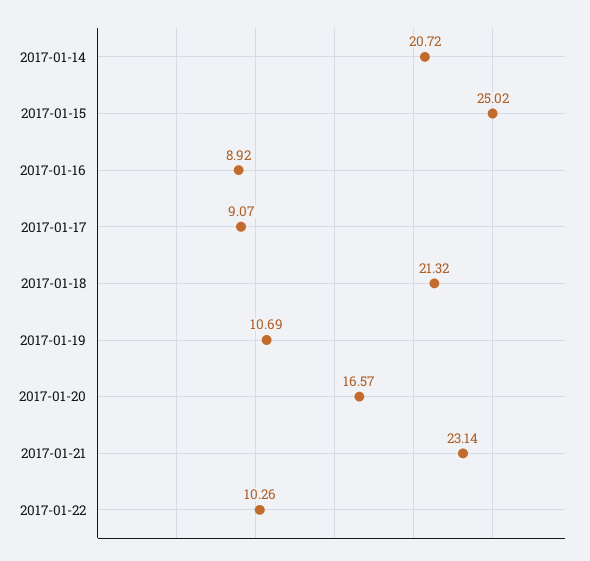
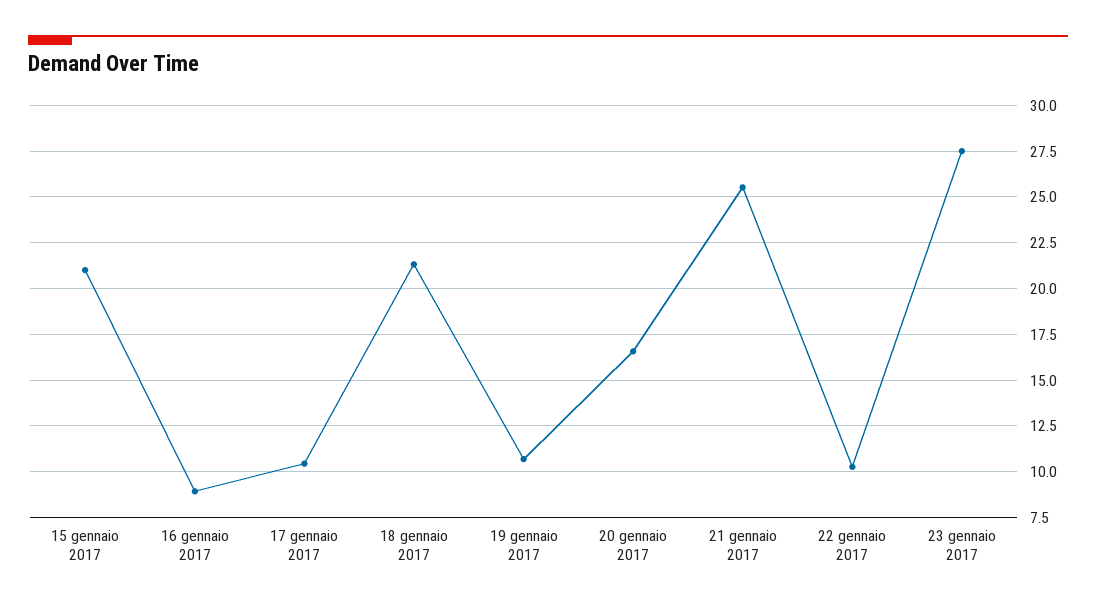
2017-01-14: 20.72 -> none
2017-01-15: 25.02 -> 21
2017-01-17: 9.07 -> 10.5
2017-01-21: 23.14 -> 25.5
23 gennaio 2017: none -> 27.5

